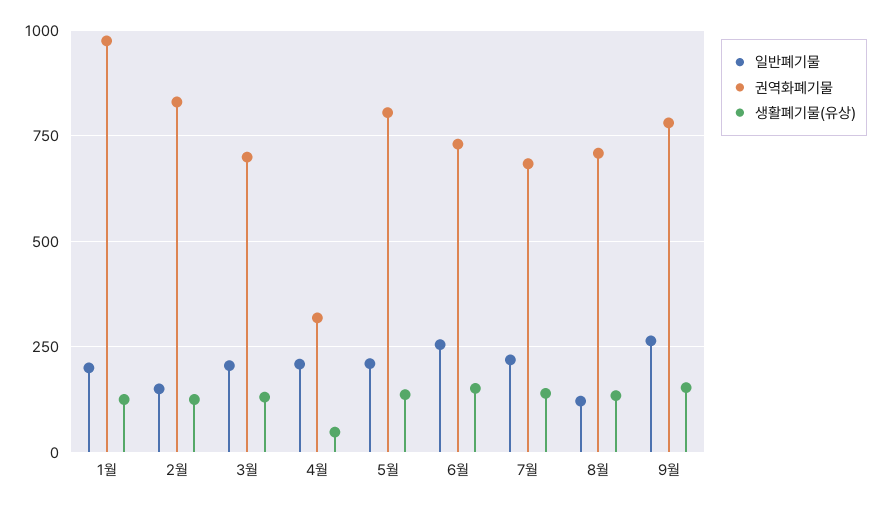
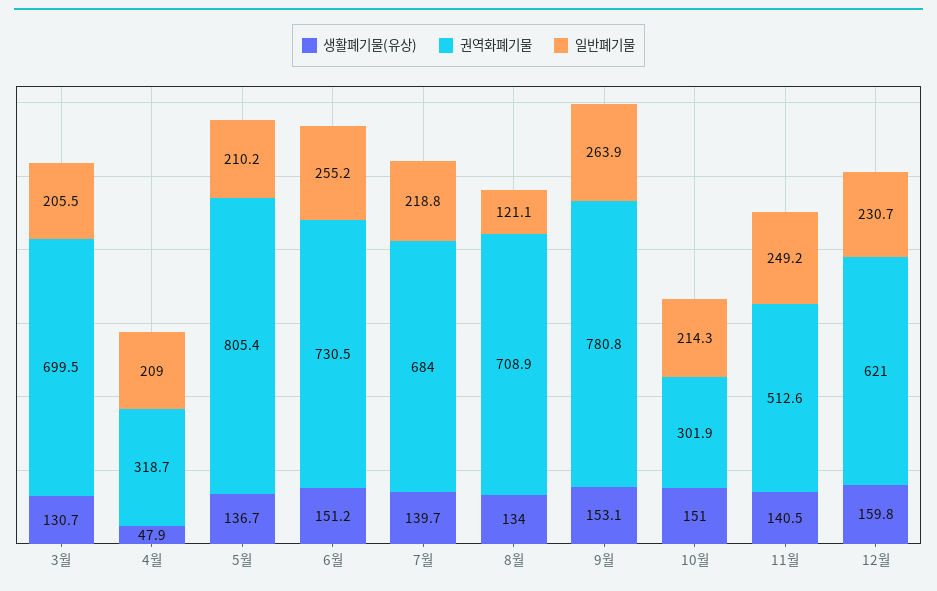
일반폐기물, 1월: 200 -> none
권역화폐기물, 1월: 975 -> none
생활폐기물(유상), 1월: 125 -> none
일반폐기물, 2월: 150 -> none
권역화폐기물, 2월: 825 -> none
생활폐기물(유상), 2월: 125 -> none
생활폐기물(유상), 10월: none -> 151
권역화폐기물, 10월: none -> 301.9
일반폐기물, 10월: none -> 214.3
생활폐기물(유상), 11월: none -> 140.5
권역화폐기물, 11월: none -> 512.6
일반폐기물, 11월: none -> 249.2
생활폐기물(유상), 12월: none -> 159.8
권역화폐기물, 12월: none -> 621
일반폐기물, 12월: none -> 230.7

